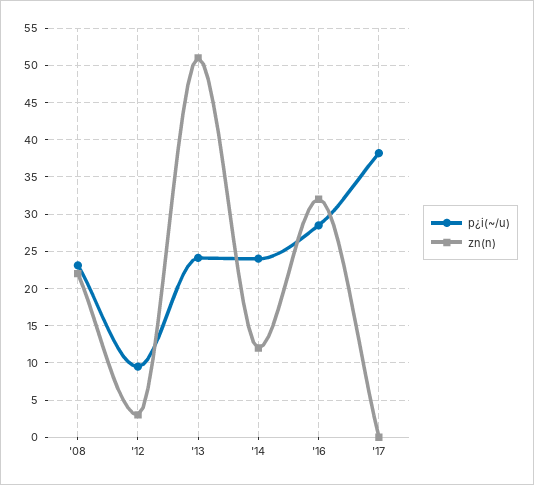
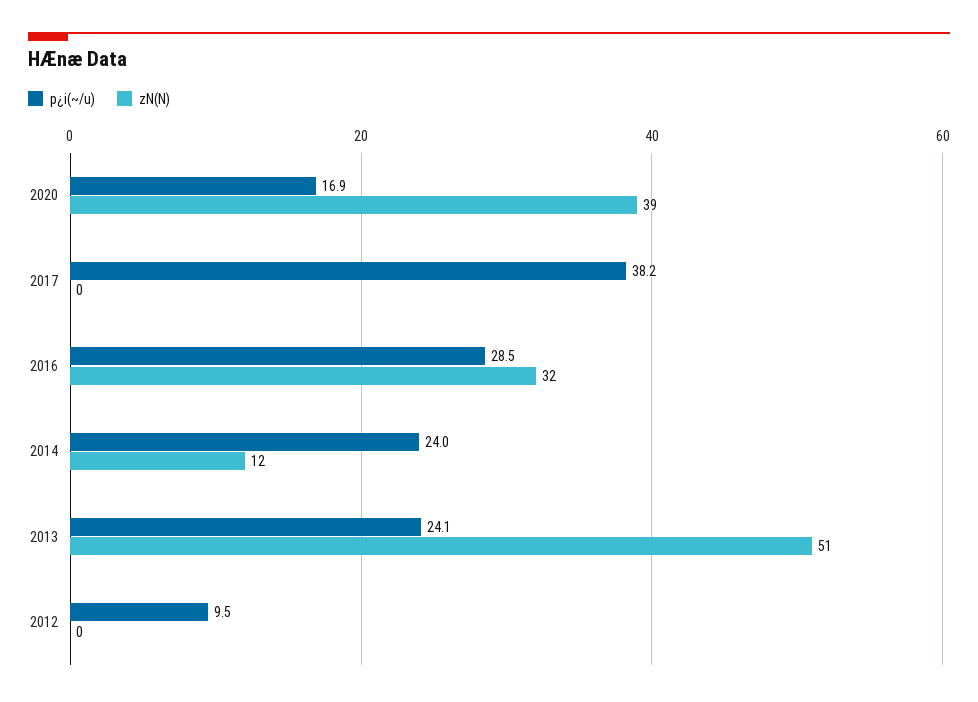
p¿i(~/u), '08: 23 -> none
zn(n), '08: 22 -> none
zn(n), '12: 3 -> 0
p¿i(~/u), 2020: none -> 16.9
zn(n), 2020: none -> 39

